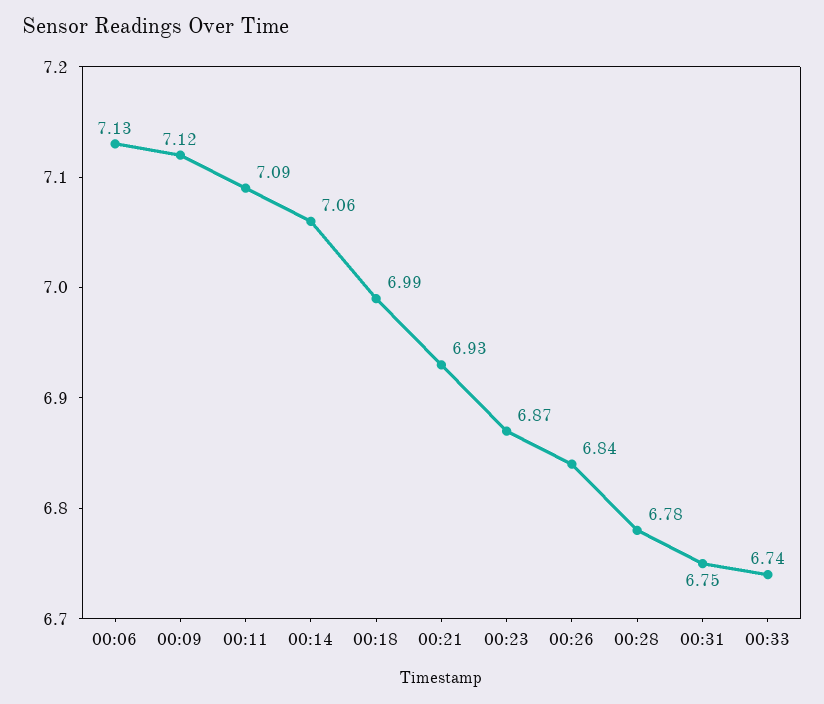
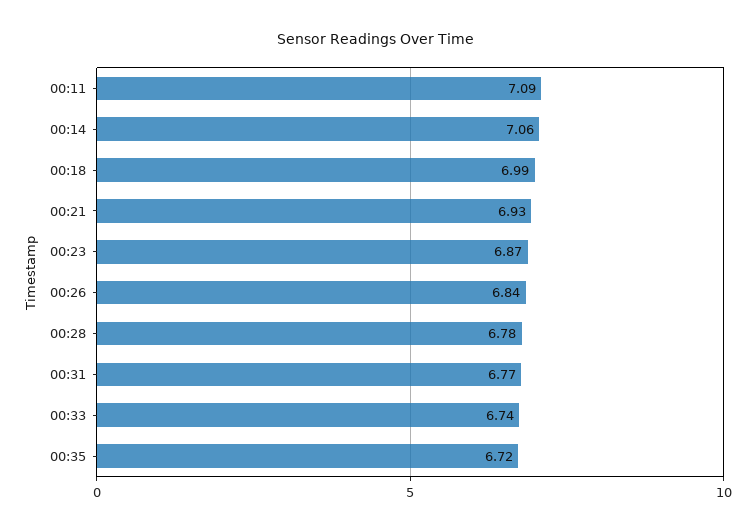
00:06: 7.13 -> none
00:09: 7.12 -> none
00:31: 6.75 -> 6.77
00:35: none -> 6.72

